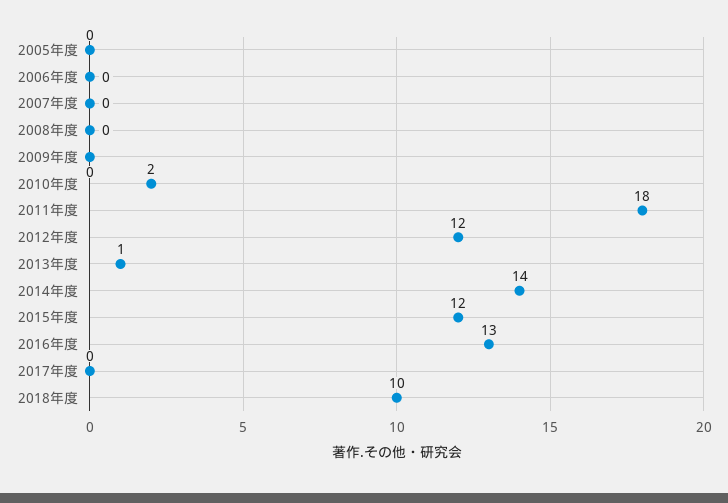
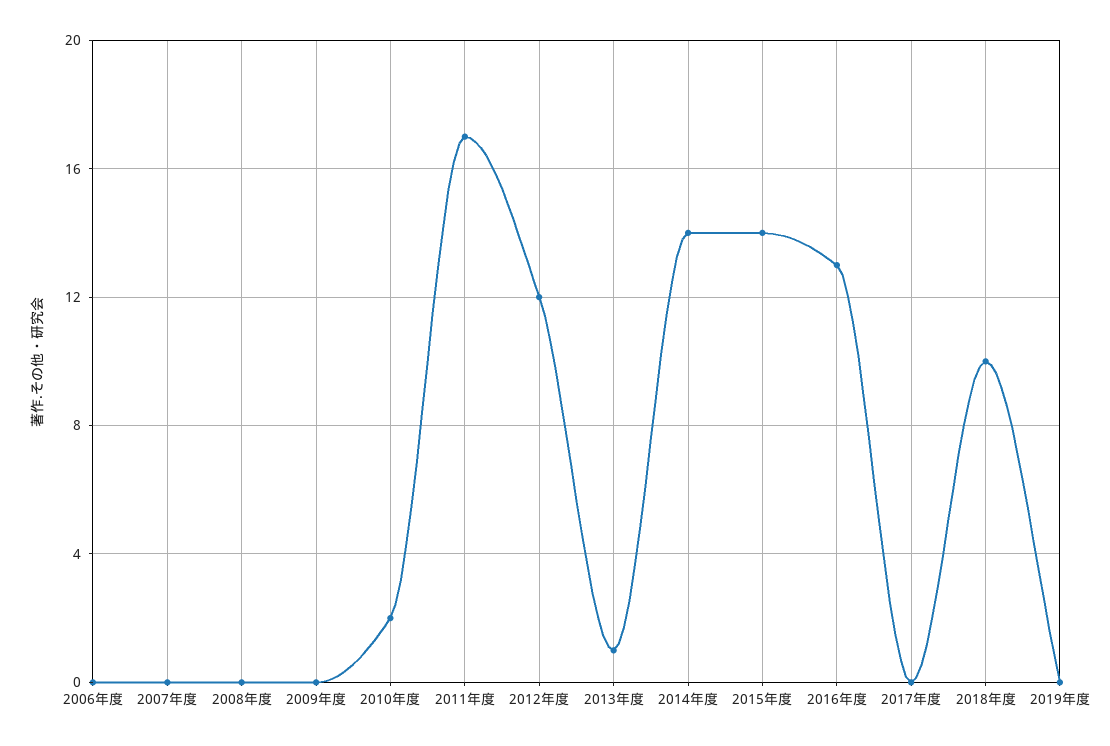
2005年度: 0 -> none
2011年度: 18 -> 17
2015年度: 12 -> 14
2019年度: none -> 0

